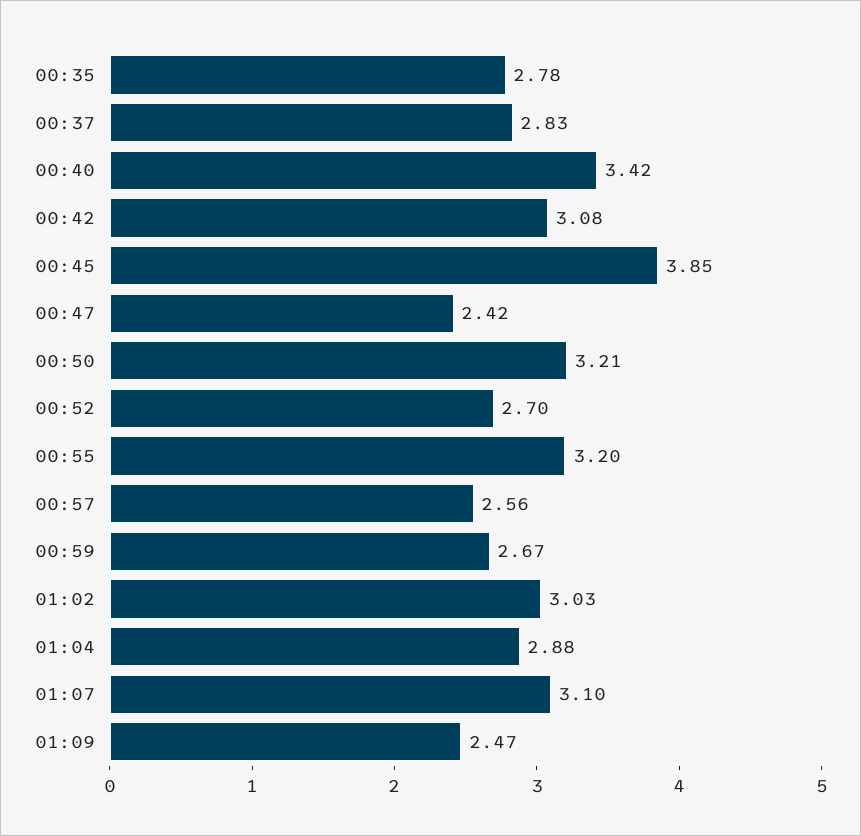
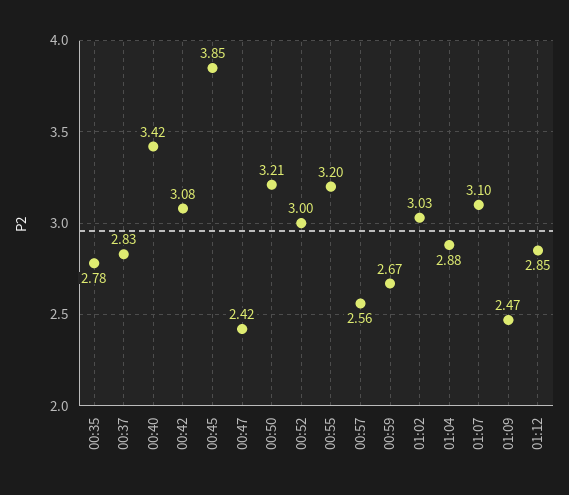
00:52: 2.7 -> 3
01:12: none -> 2.85

